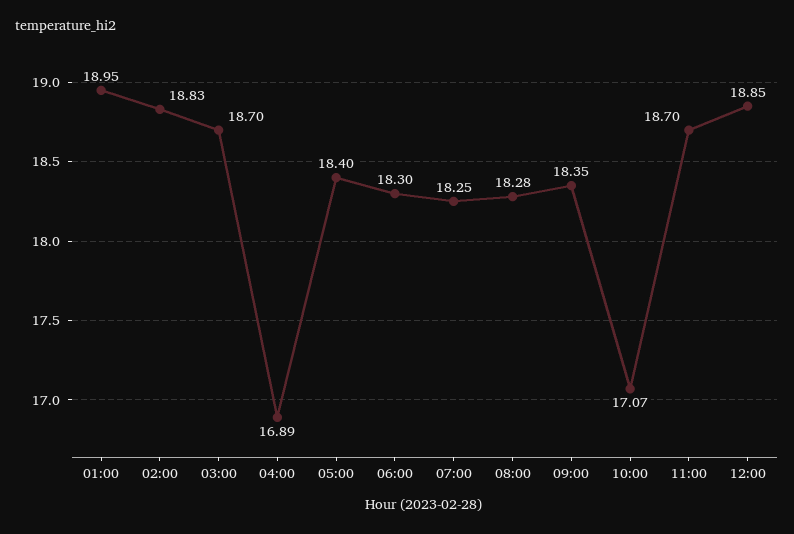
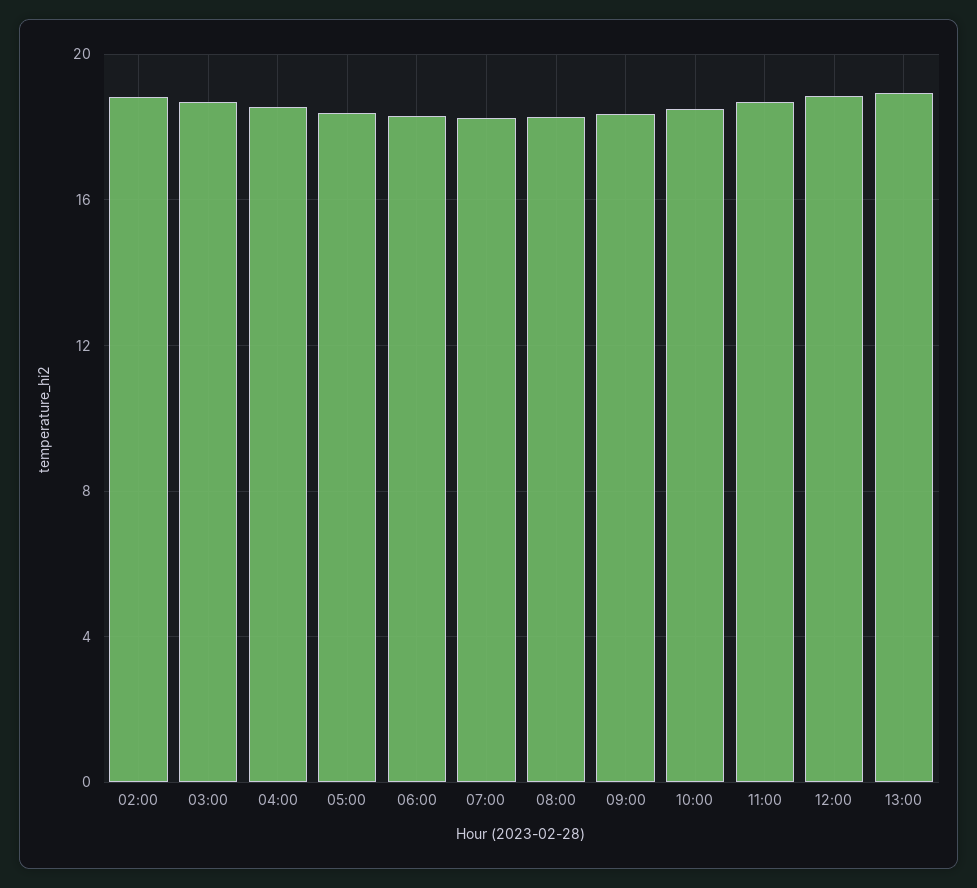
01:00: 18.95 -> none
04:00: 16.89 -> 18.5
10:00: 17.07 -> 18.5
13:00: none -> 19

